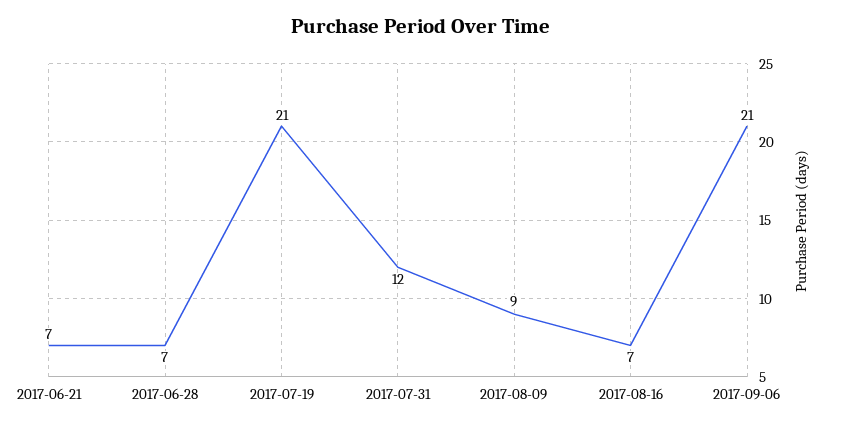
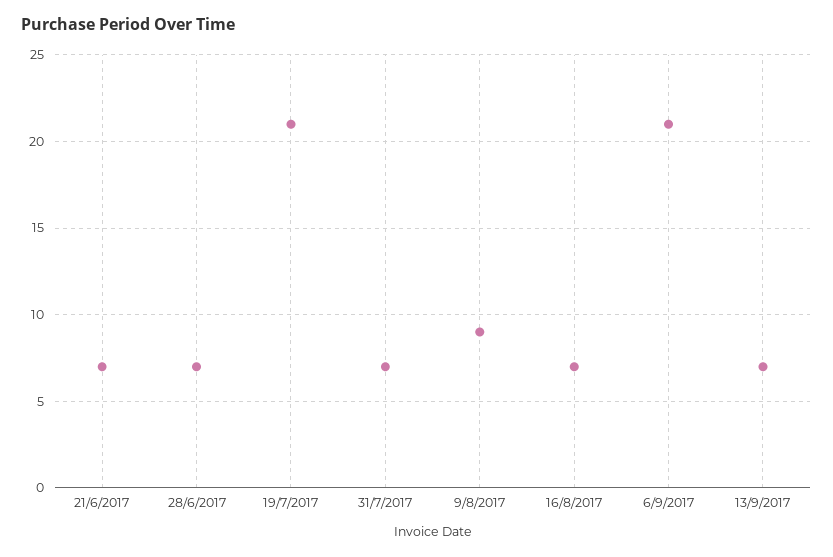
2017-07-31: 12 -> 7
13/9/2017: none -> 7

